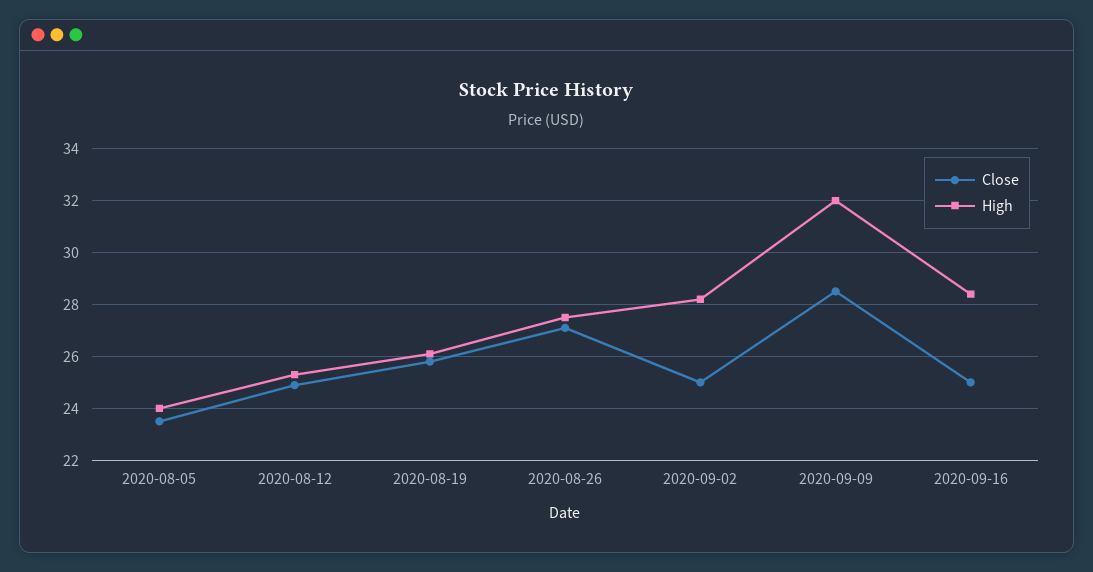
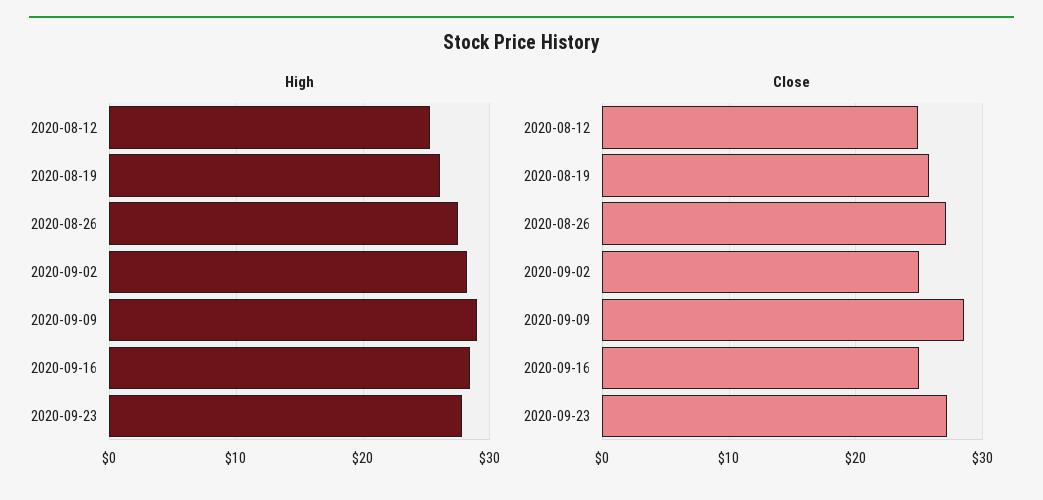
Close, 2020-08-05: 23.5 -> none
High, 2020-08-05: 24 -> none
High, 2020-09-09: 32 -> 29
High, 2020-09-23: none -> 28
Close, 2020-09-23: none -> 27

